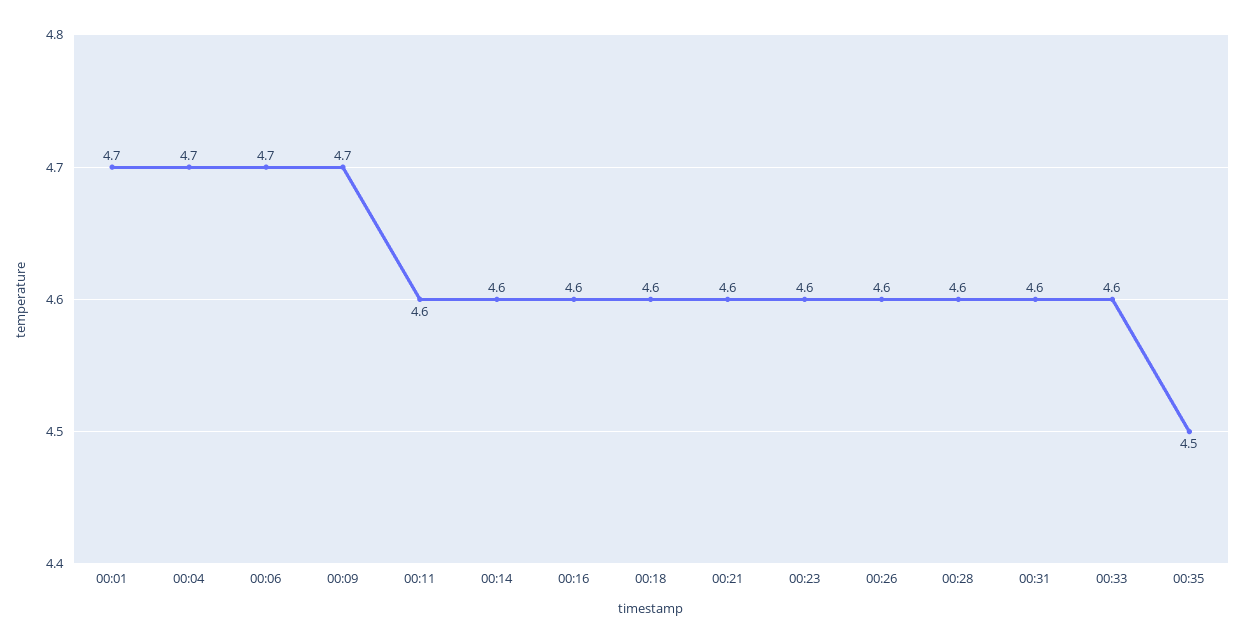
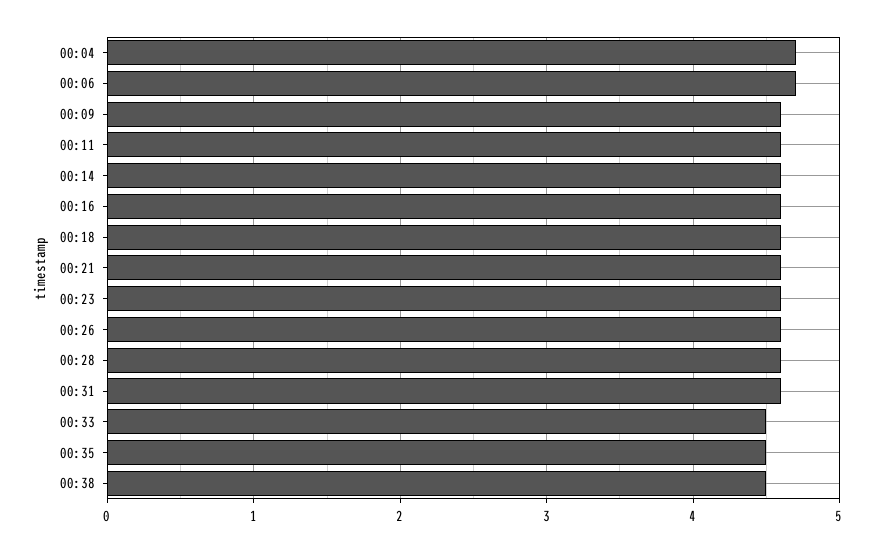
00:01: 4.7 -> none
00:09: 4.7 -> 4.6
00:33: 4.6 -> 4.5
00:38: none -> 4.5

